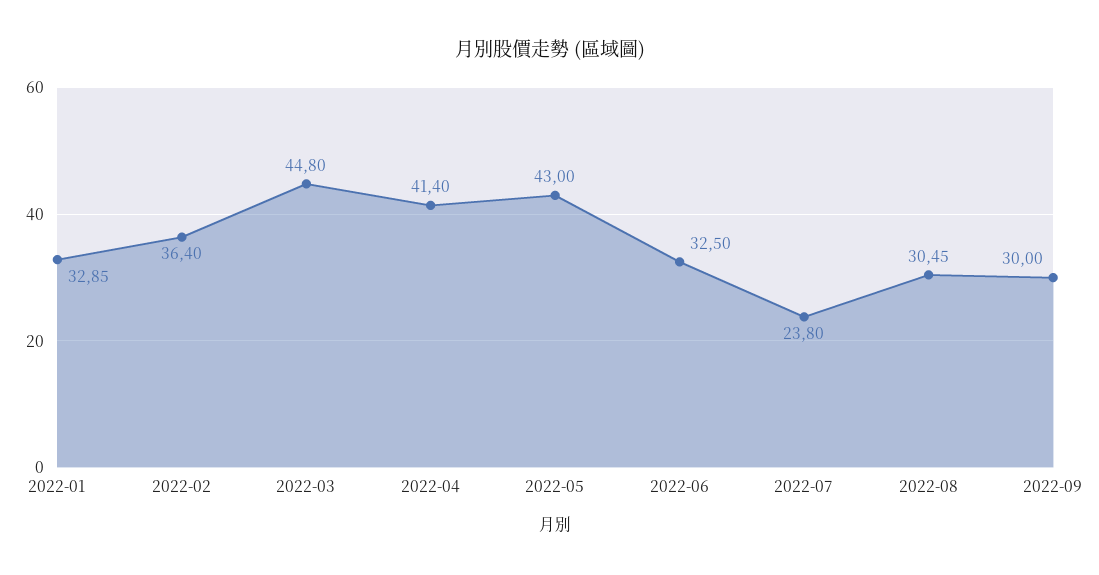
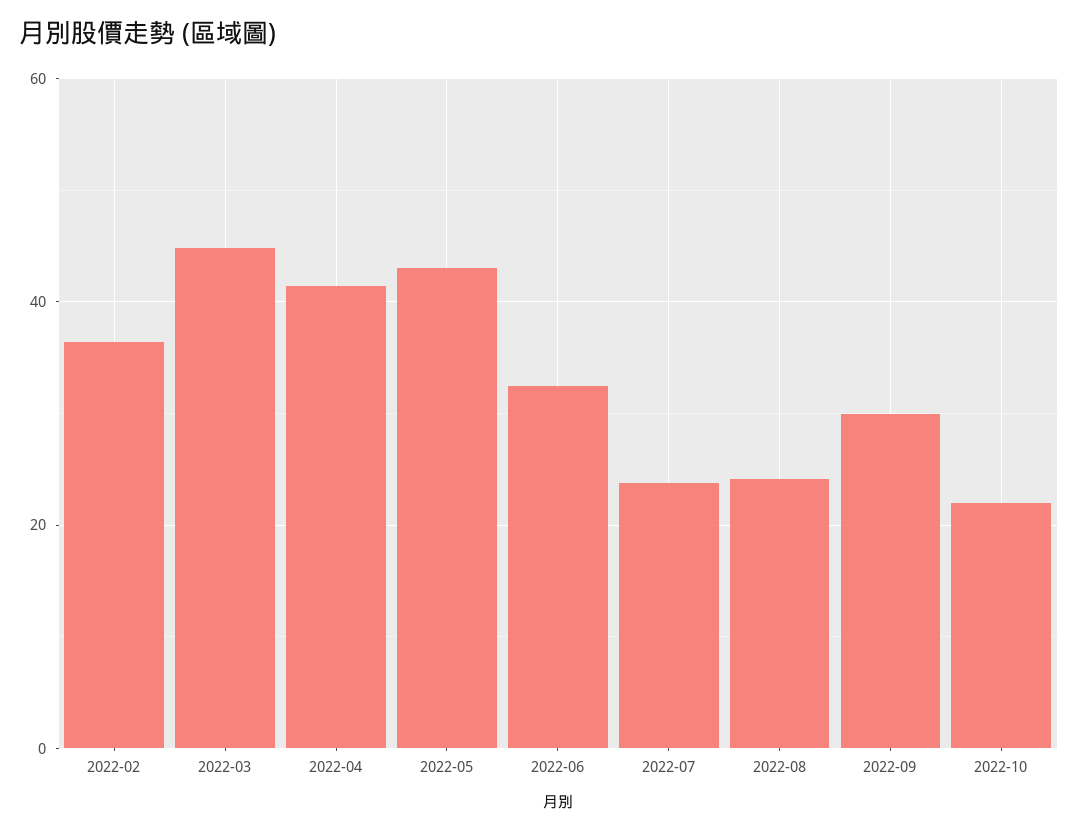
2022-01: 32.85 -> none
2022-08: 30.45 -> 24
2022-10: none -> 22

